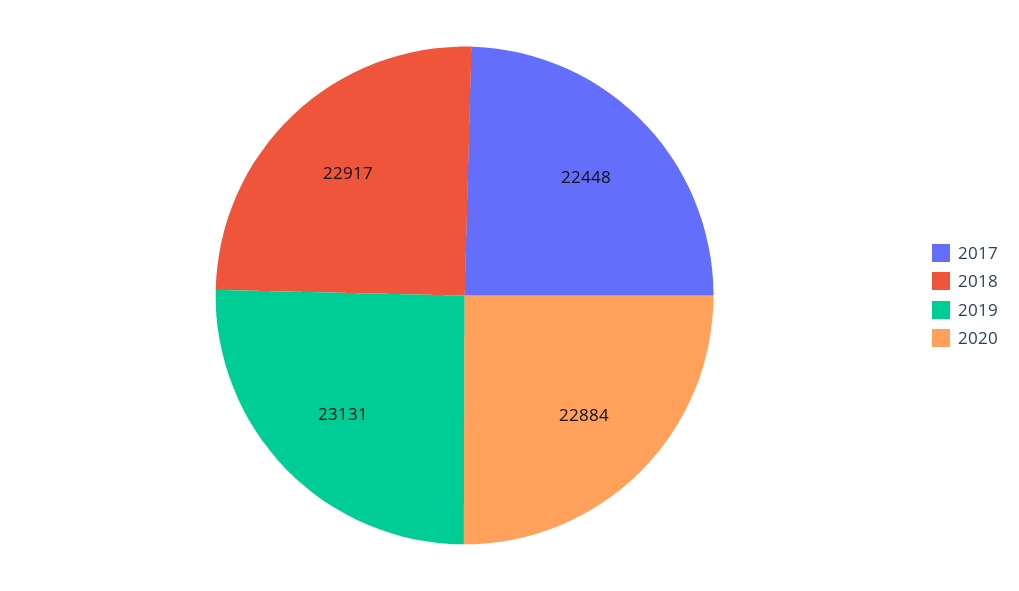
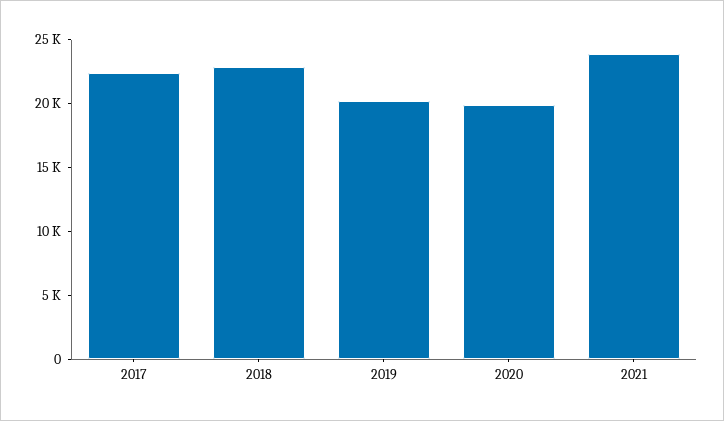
2019: 23131 -> 20000
2020: 22884 -> 20000
2021: none -> 24000

